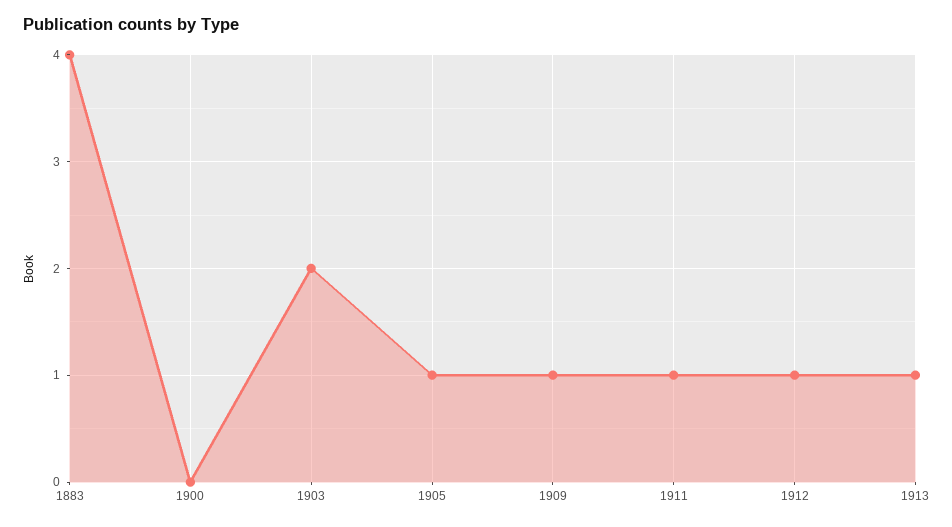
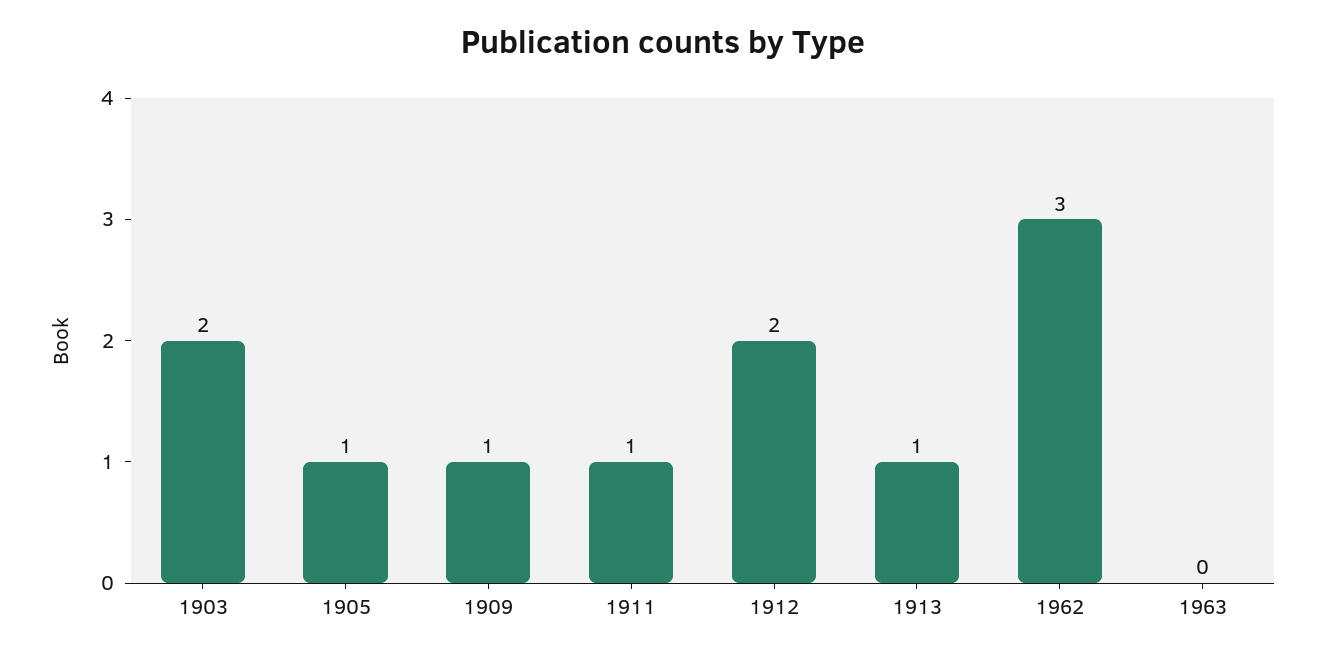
1883: 4 -> none
1900: 0 -> none
1912: 1 -> 2
1962: none -> 3
1963: none -> 0

